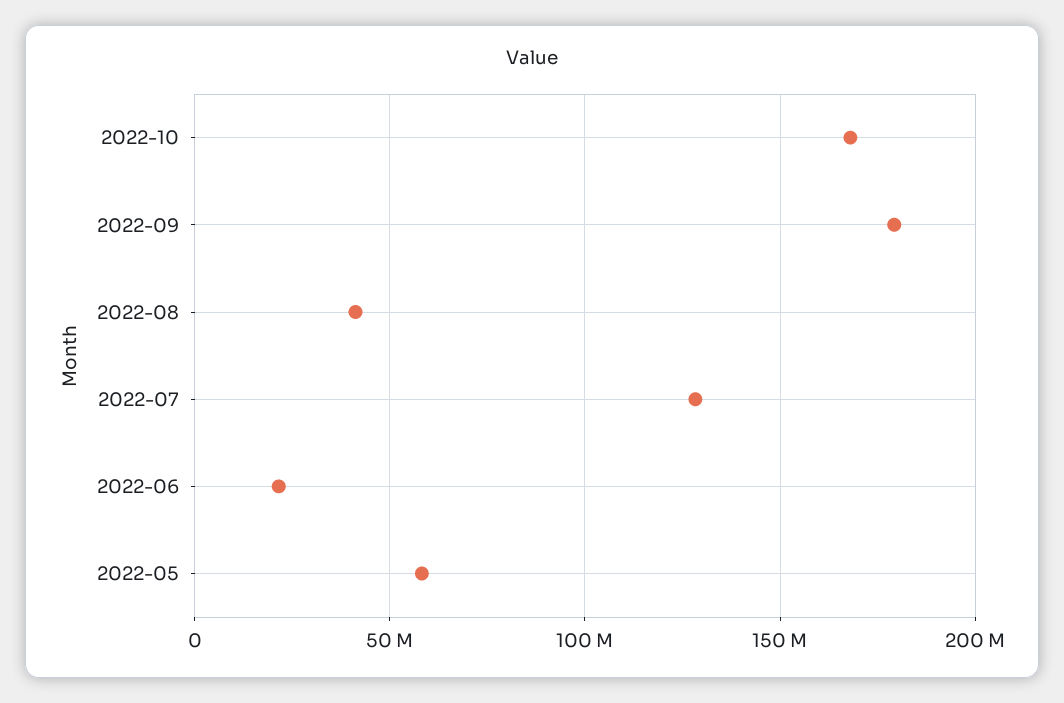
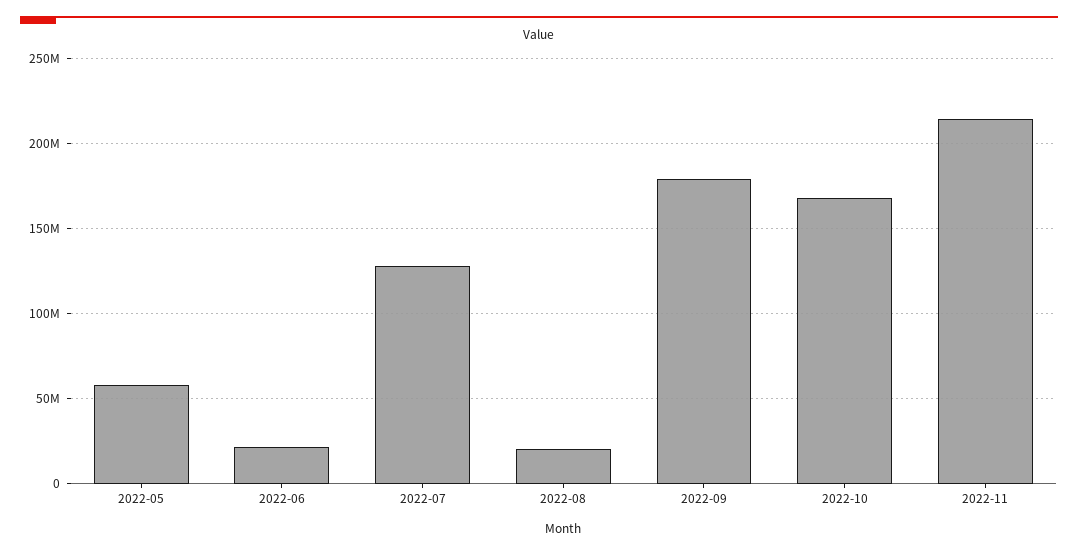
2022-08: 40000000 -> 20000000
2022-11: none -> 215000000

